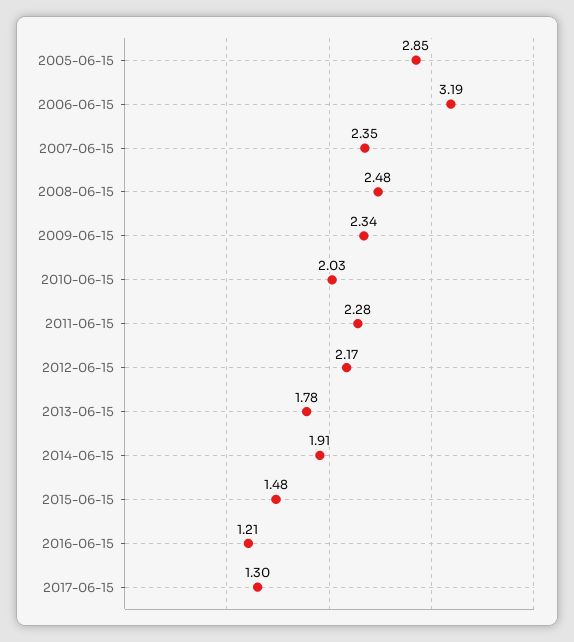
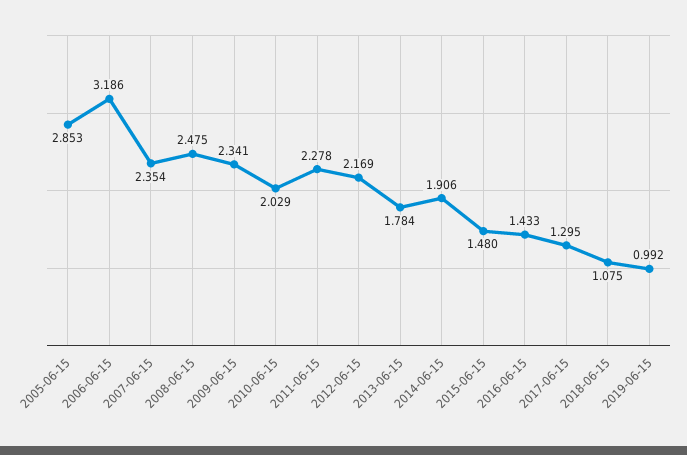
2016-06-15: 1.21 -> 1.433
2018-06-15: none -> 1.075
2019-06-15: none -> 0.992

